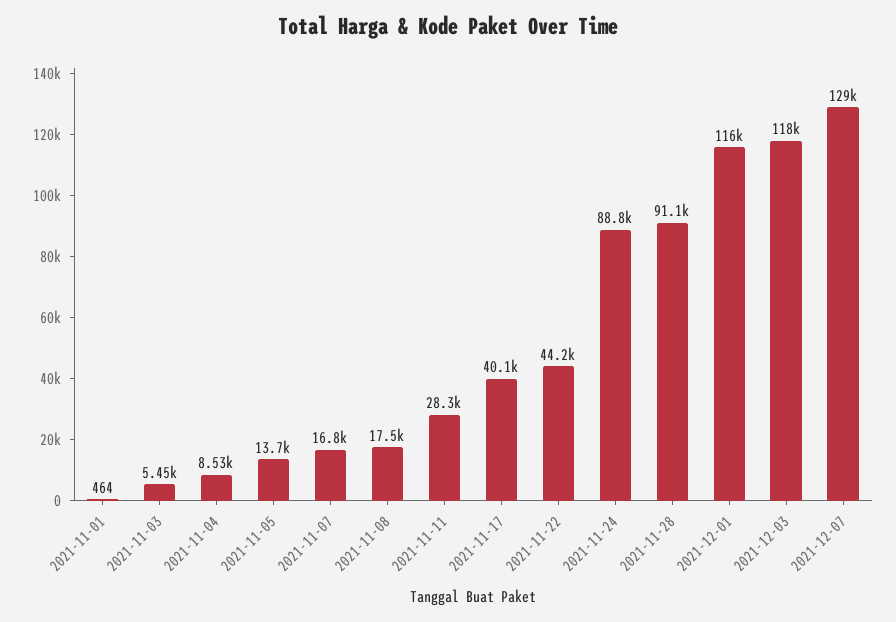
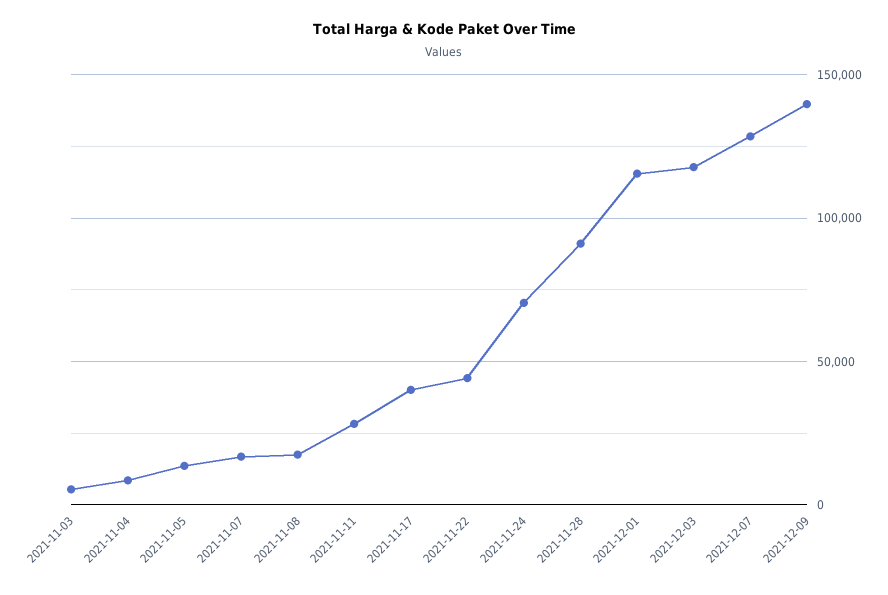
2021-11-01: 464 -> none
2021-11-24: 88800 -> 70000
2021-12-09: none -> 140000

